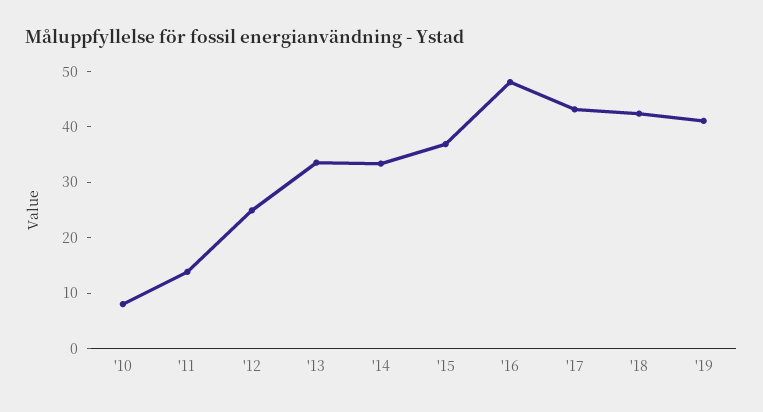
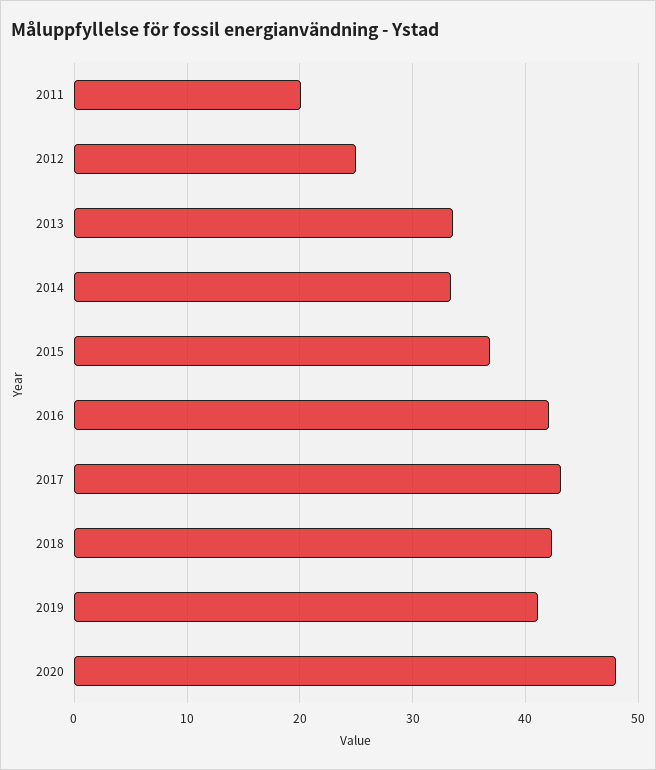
'10: 8 -> none
'11: 14 -> 20
'16: 48 -> 42
2020: none -> 48

